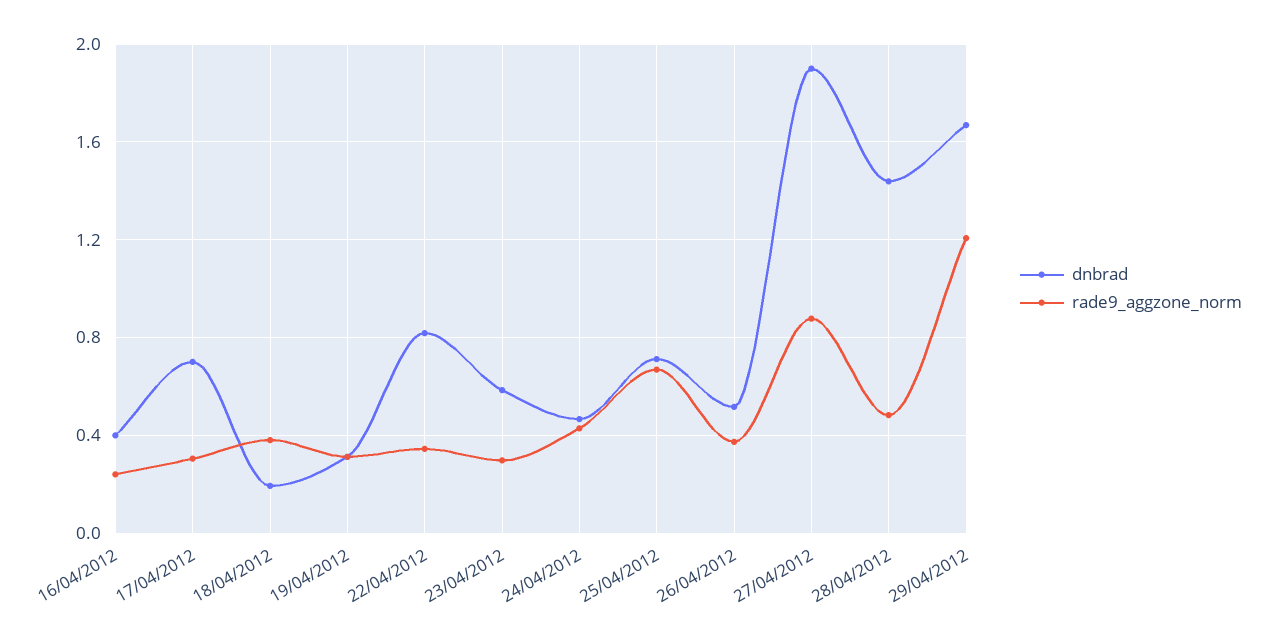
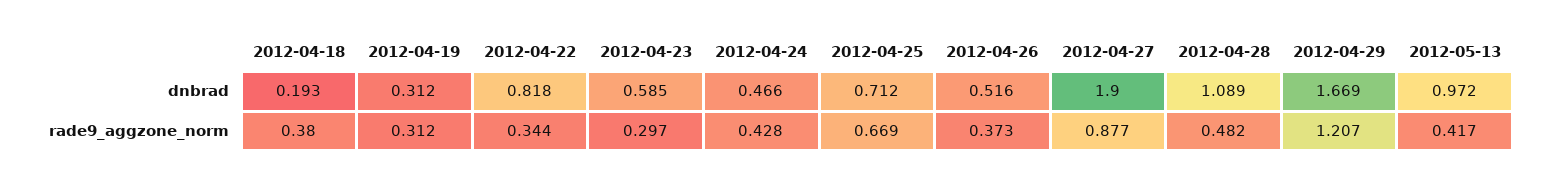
dnbrad, 16/04/2012: 0.4 -> none
rade9_aggzone_norm, 16/04/2012: 0.25 -> none
dnbrad, 17/04/2012: 0.7 -> none
rade9_aggzone_norm, 17/04/2012: 0.3 -> none
dnbrad, 28/04/2012: 1.45 -> 1.089
dnbrad, 2012-05-13: none -> 0.972
rade9_aggzone_norm, 2012-05-13: none -> 0.417

